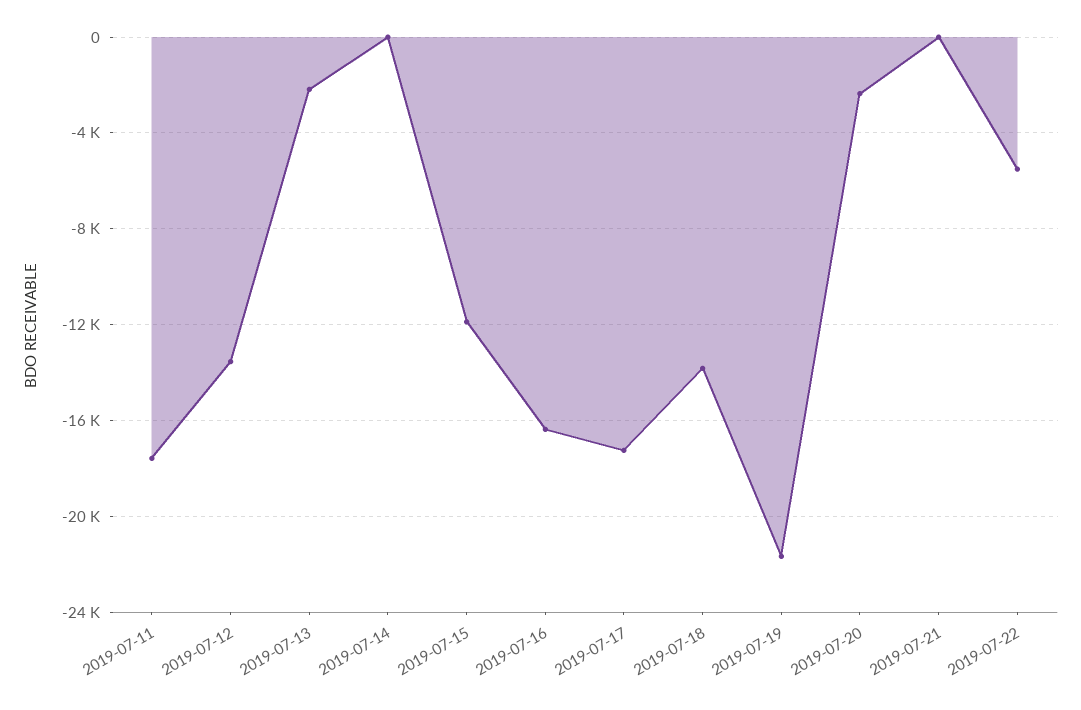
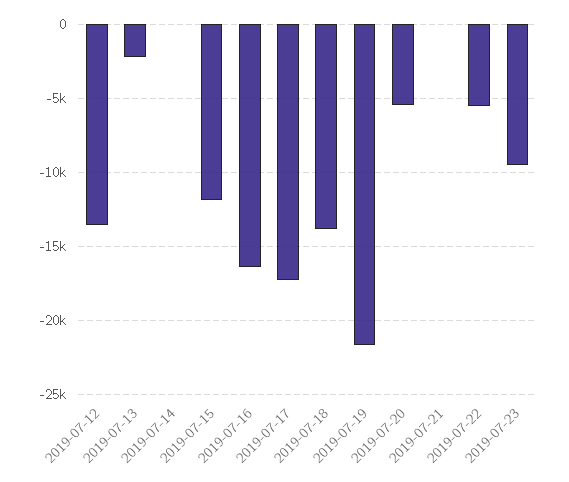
2019-07-11: -17500 -> none
2019-07-20: -2500 -> -5500
2019-07-23: none -> -9500

